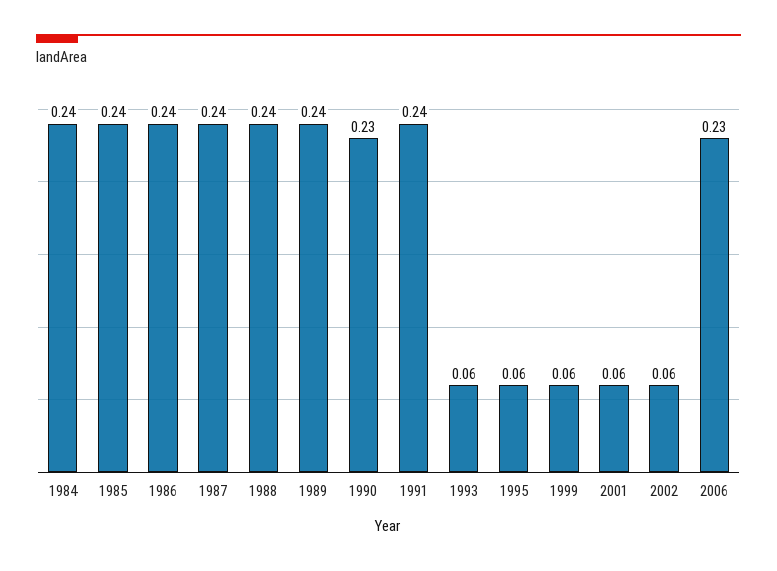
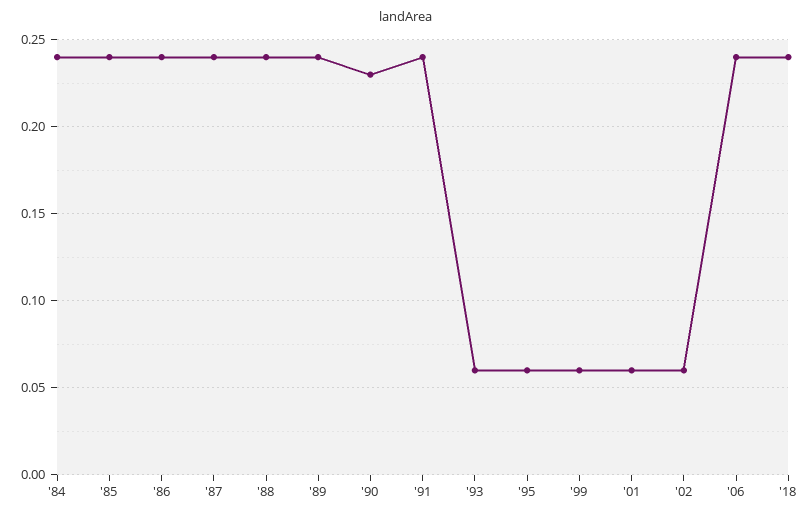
2006: 0.23 -> 0.24
'18: none -> 0.24

